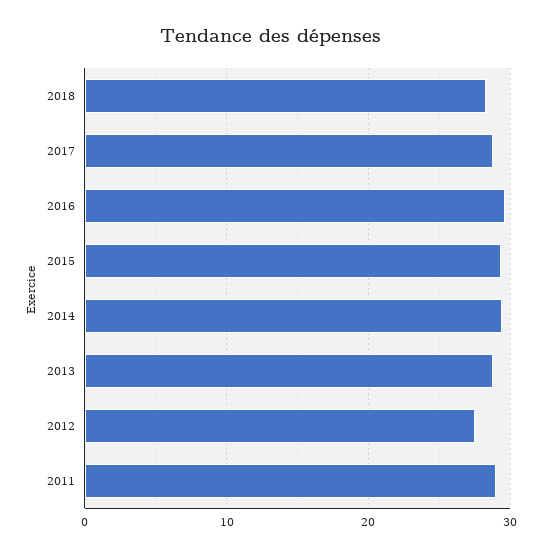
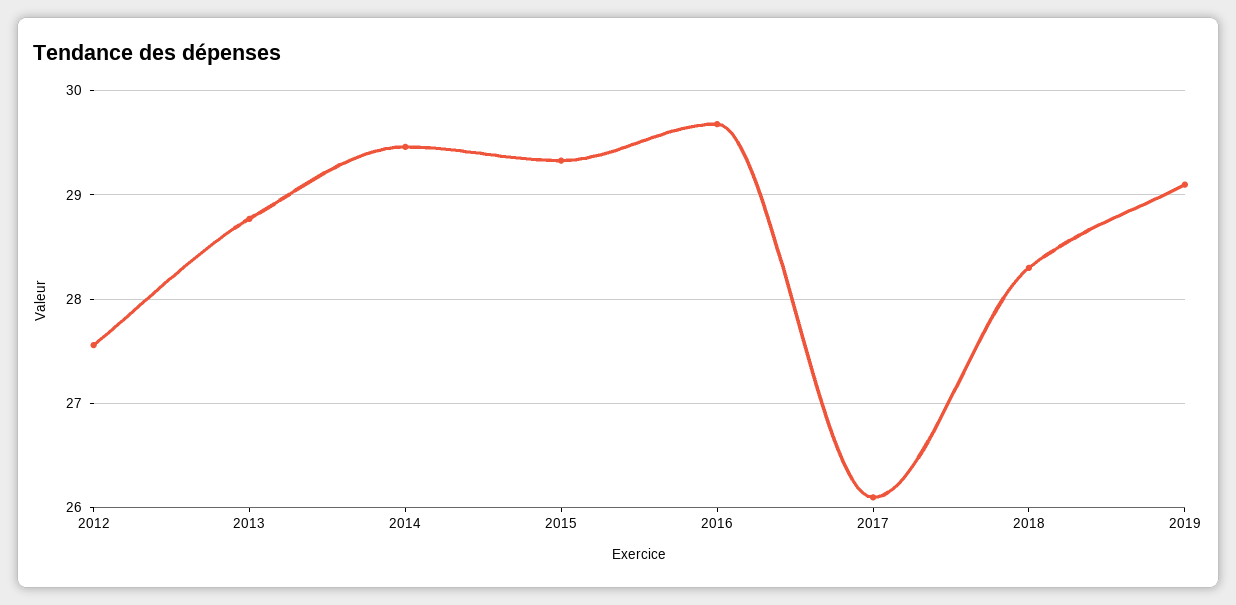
2017: 29 -> 26.1
2011: 29 -> none
2019: none -> 29.1

